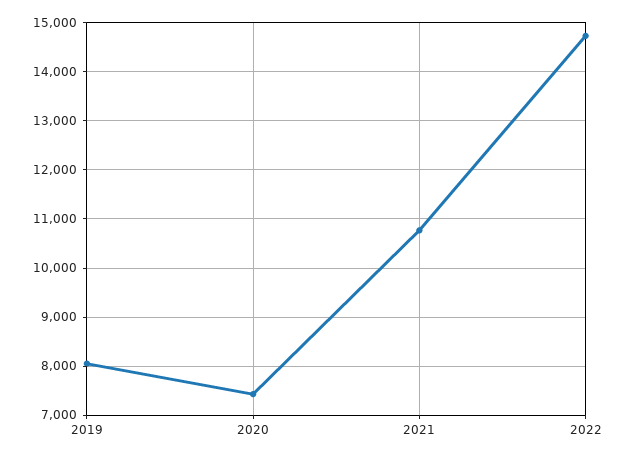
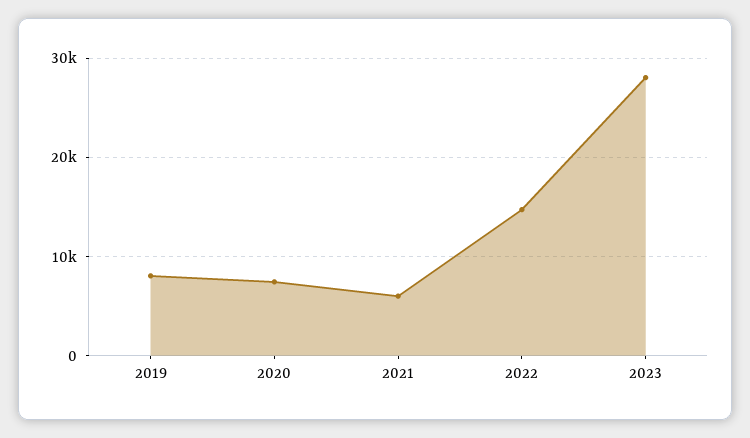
2021: 10800 -> 6000
2023: none -> 28000

